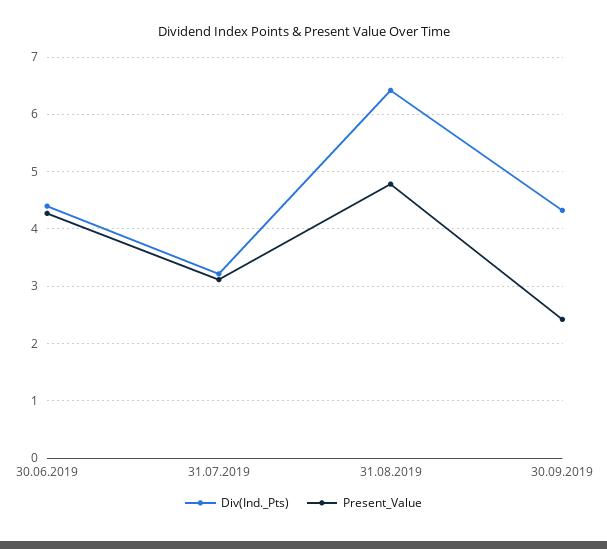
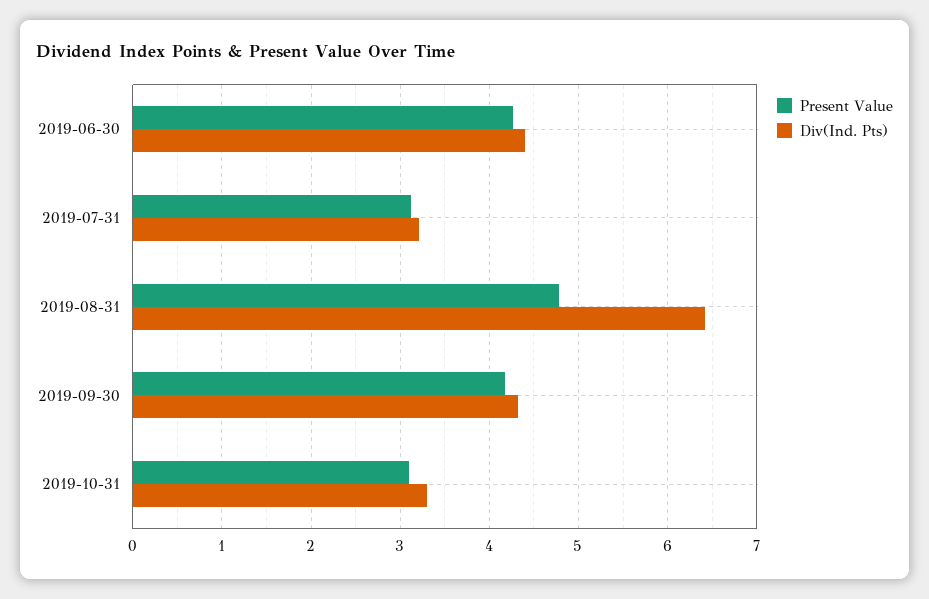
Present_Value, 30.09.2019: 2.4 -> 4.2
Present_Value, 2019-10-31: none -> 3.1
Div(Ind._Pts), 2019-10-31: none -> 3.3

